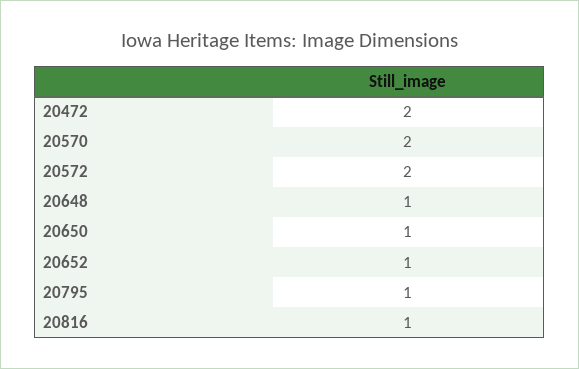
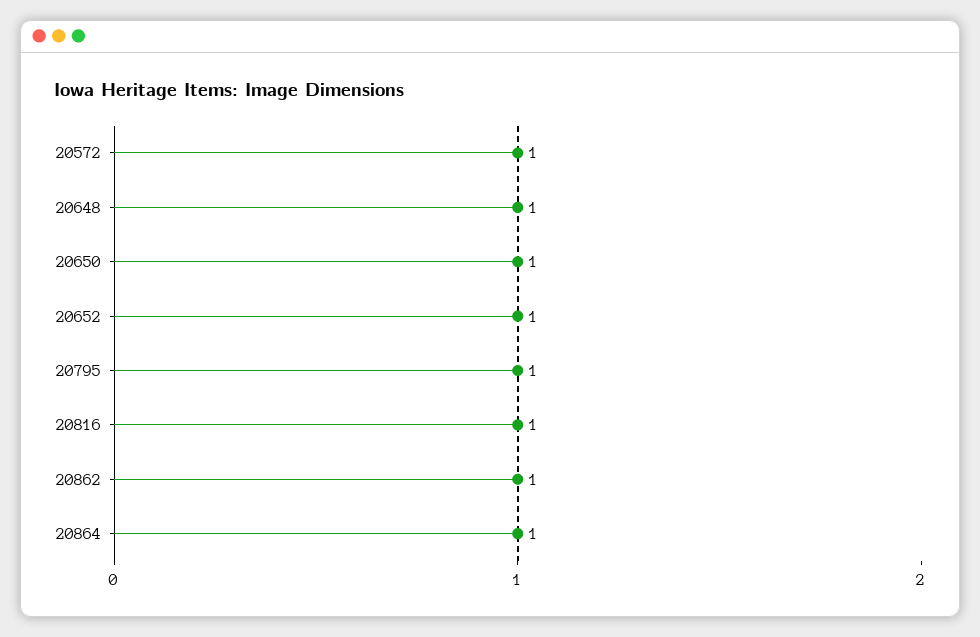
20472: 2 -> none
20570: 2 -> none
20572: 2 -> 1
20862: none -> 1
20864: none -> 1

